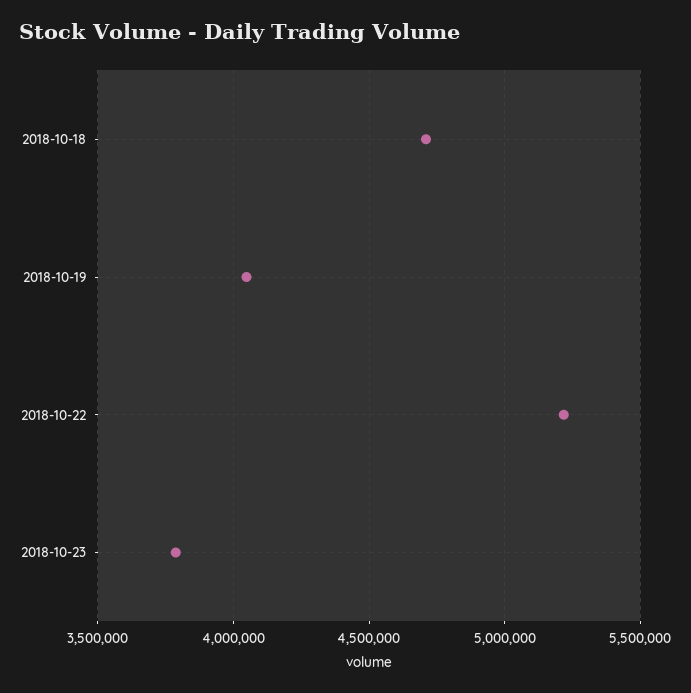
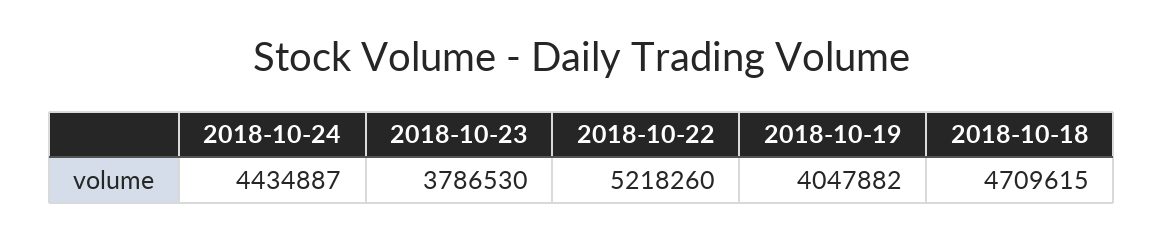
2018-10-24: none -> 4434887

